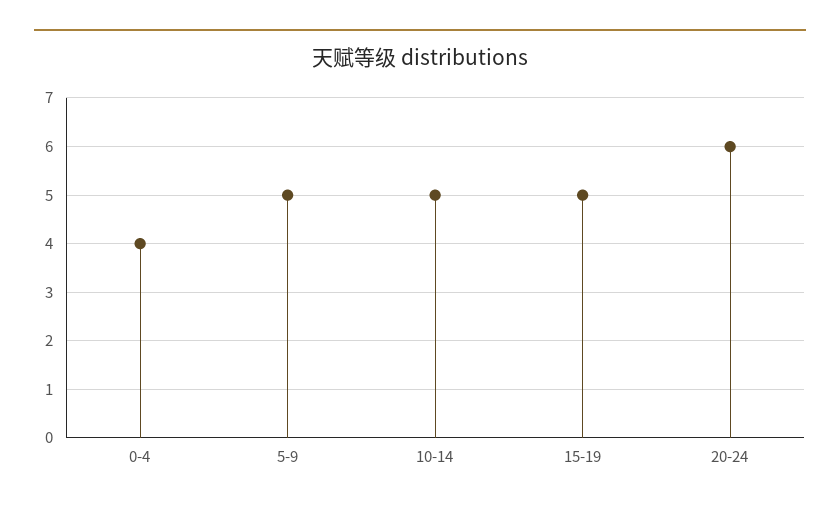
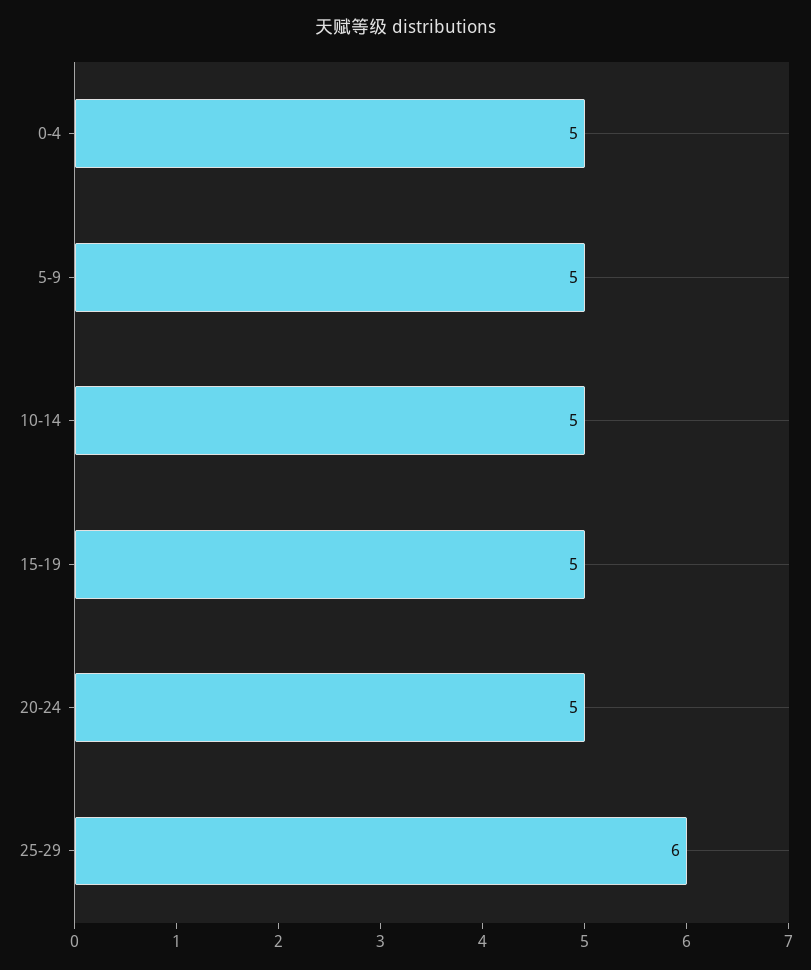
0-4: 4 -> 5
20-24: 6 -> 5
25-29: none -> 6

